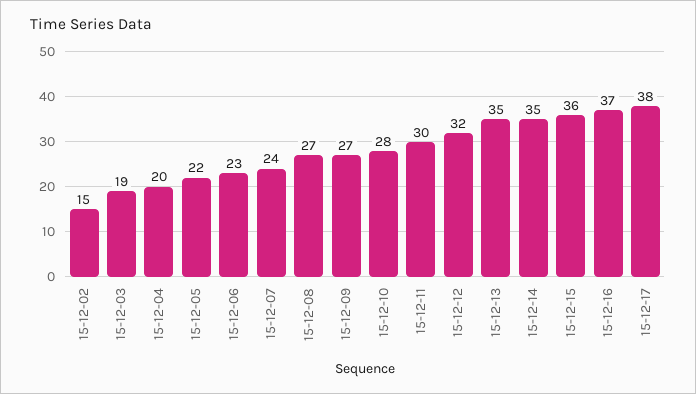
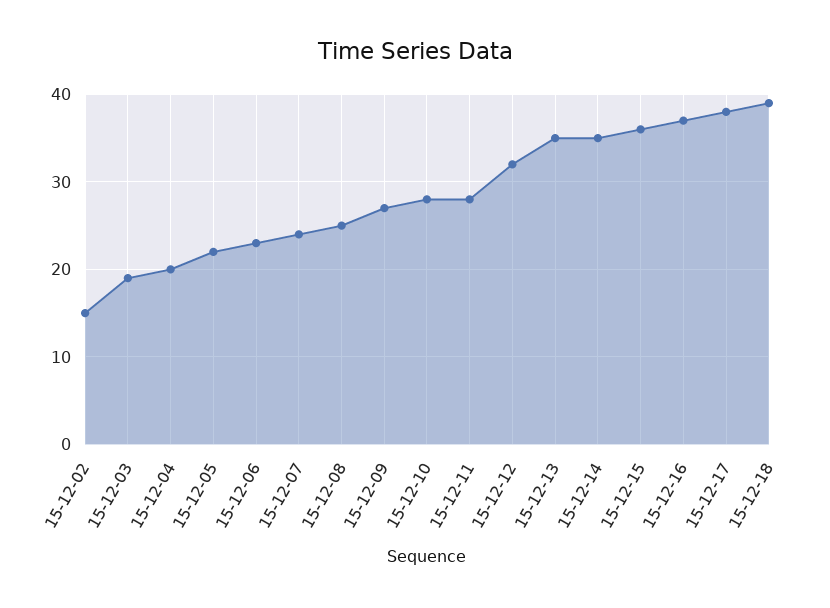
15-12-08: 27 -> 25
15-12-11: 30 -> 28
15-12-18: none -> 39

